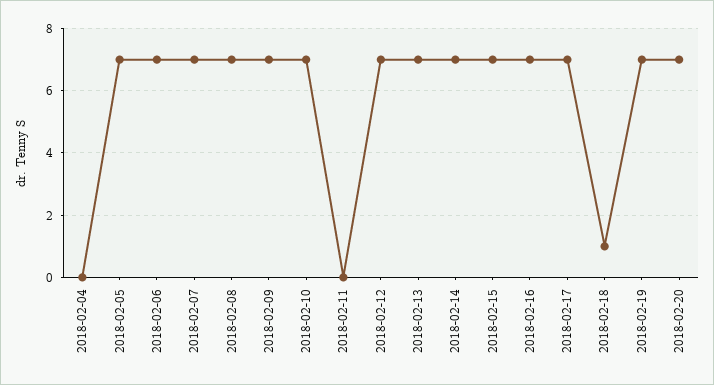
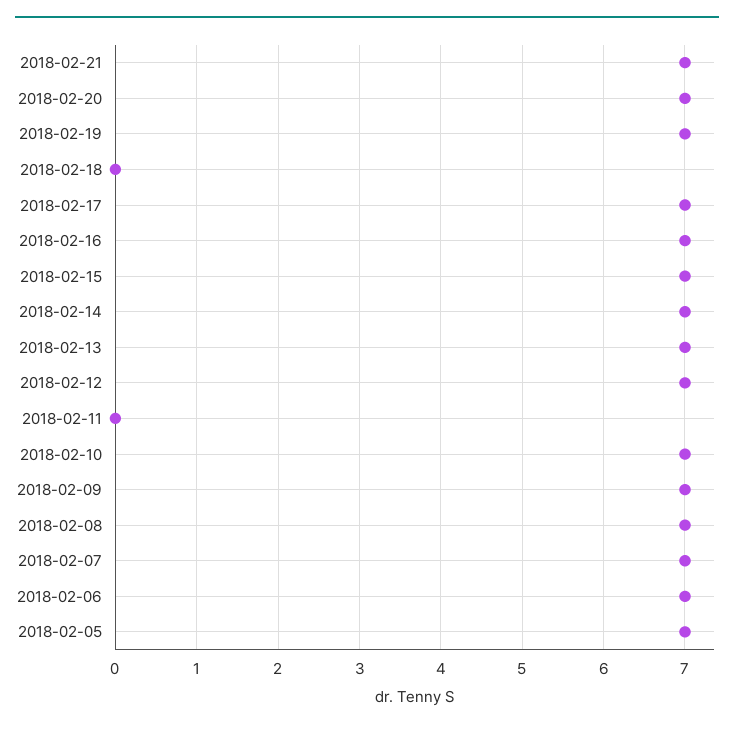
2018-02-04: 0 -> none
2018-02-18: 1 -> 0
2018-02-21: none -> 7

